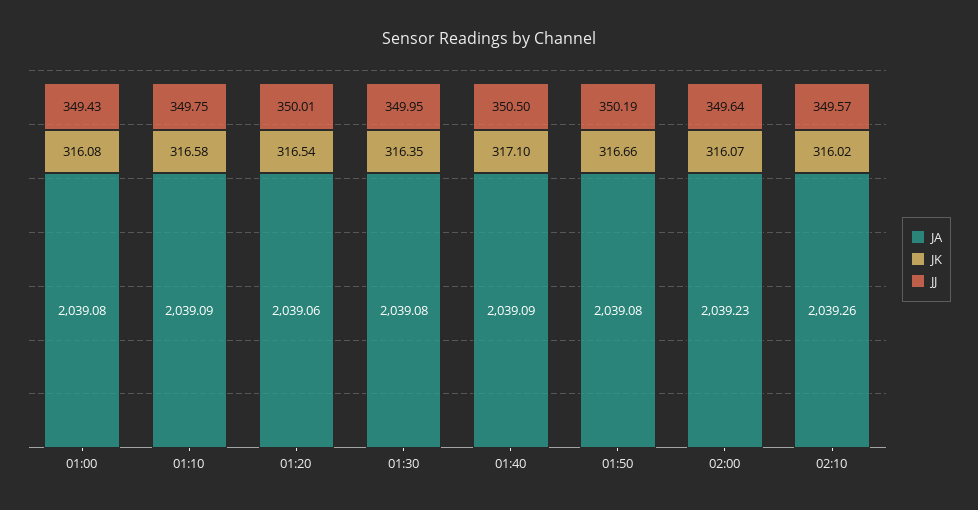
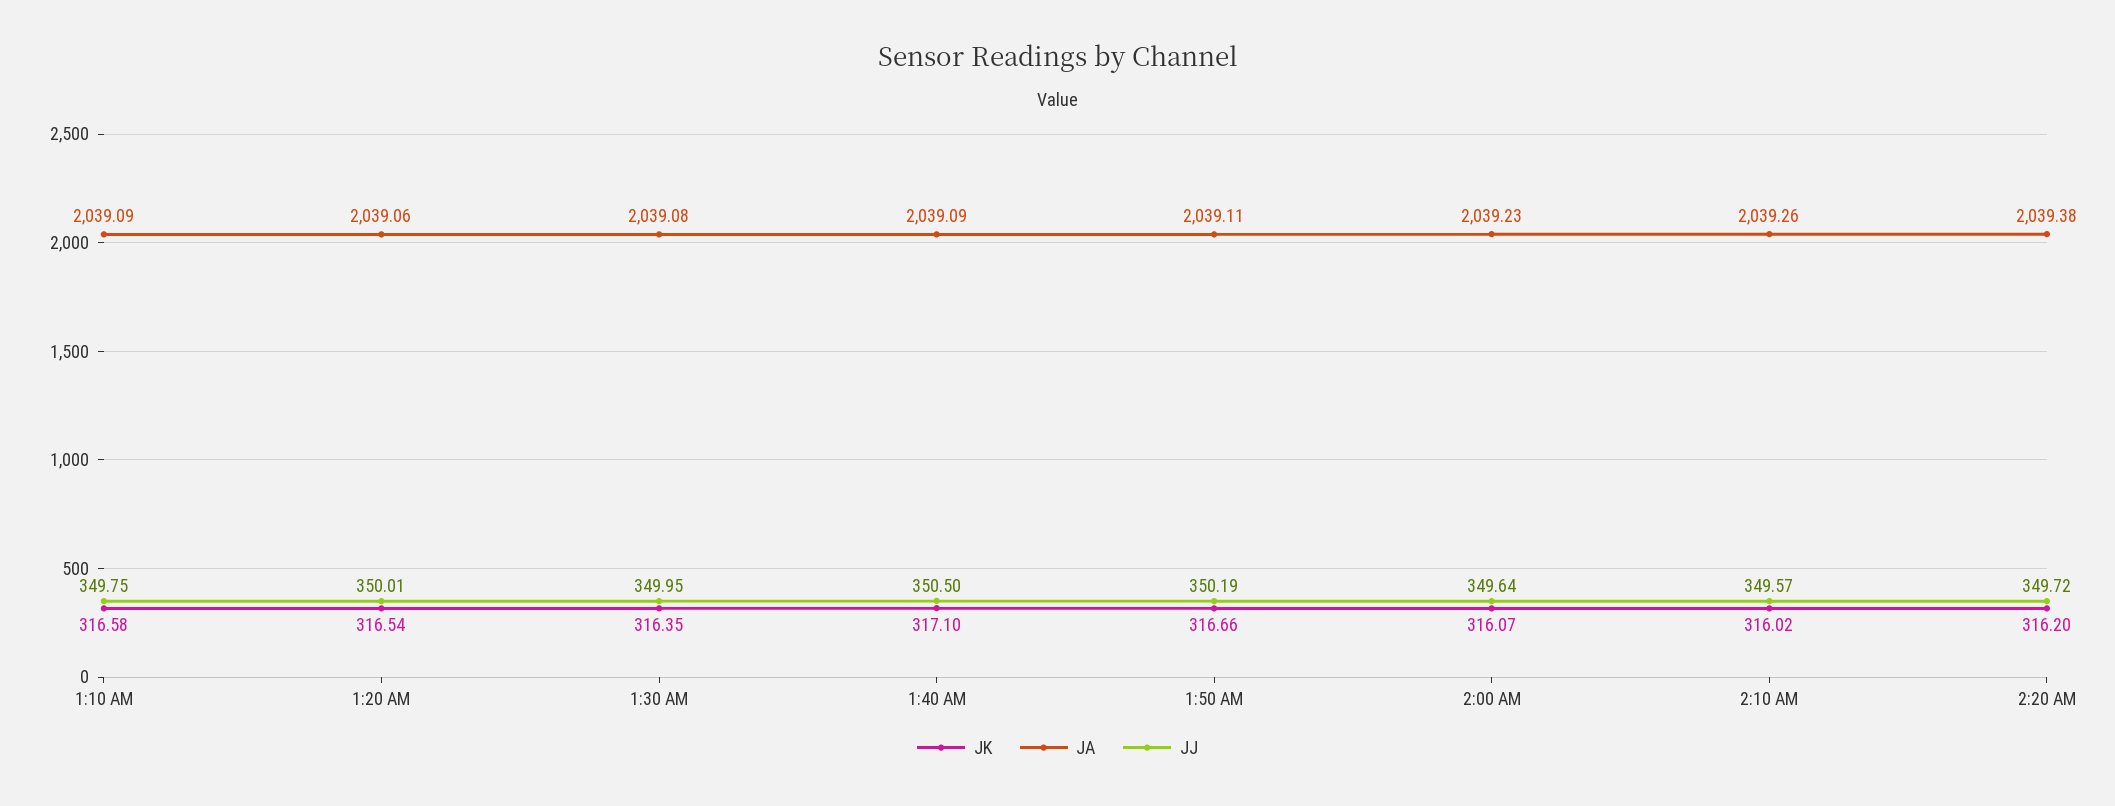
JA, 01:00: 2039.08 -> none
JK, 01:00: 316.08 -> none
JJ, 01:00: 349.43 -> none
JA, 01:50: 2039.08 -> 2039.11
JK, 2:20 AM: none -> 316.2
JA, 2:20 AM: none -> 2039.38
JJ, 2:20 AM: none -> 349.72

